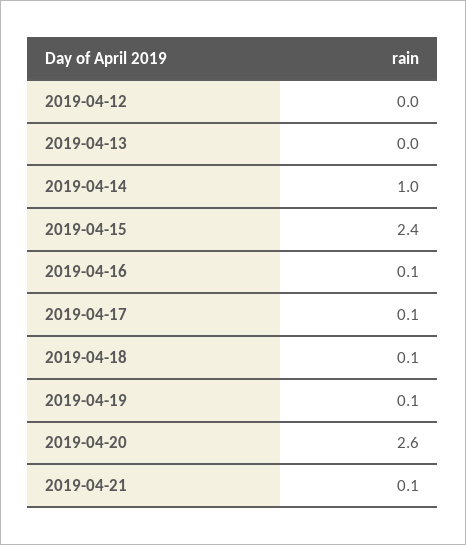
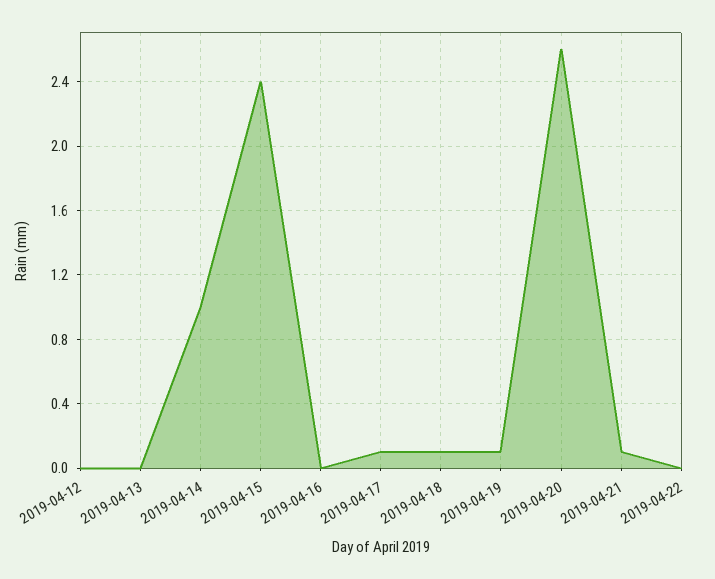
2019-04-16: 0.1 -> 0
2019-04-22: none -> 0

